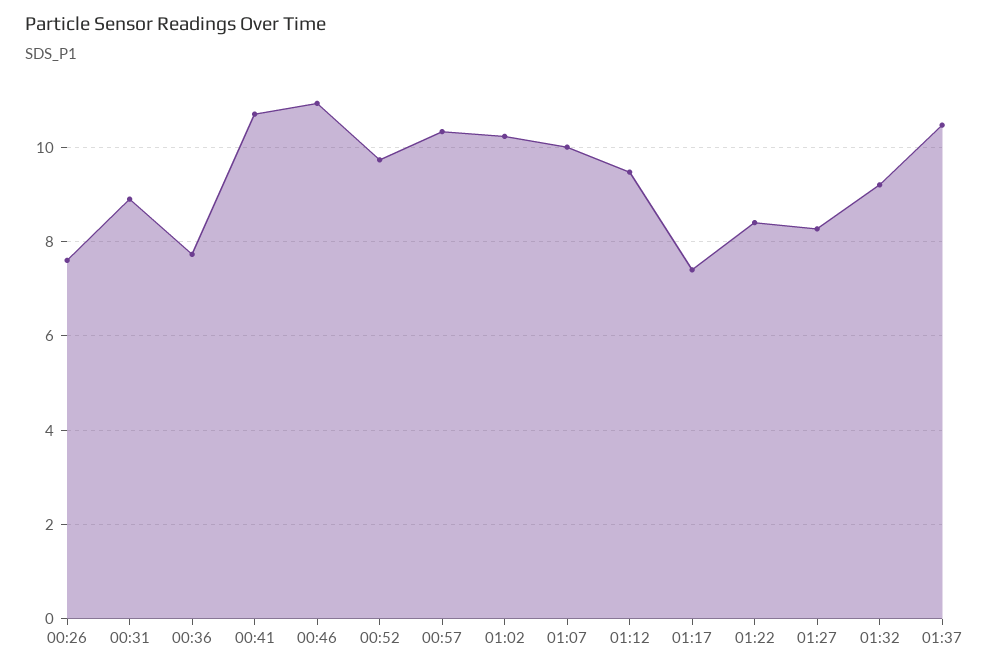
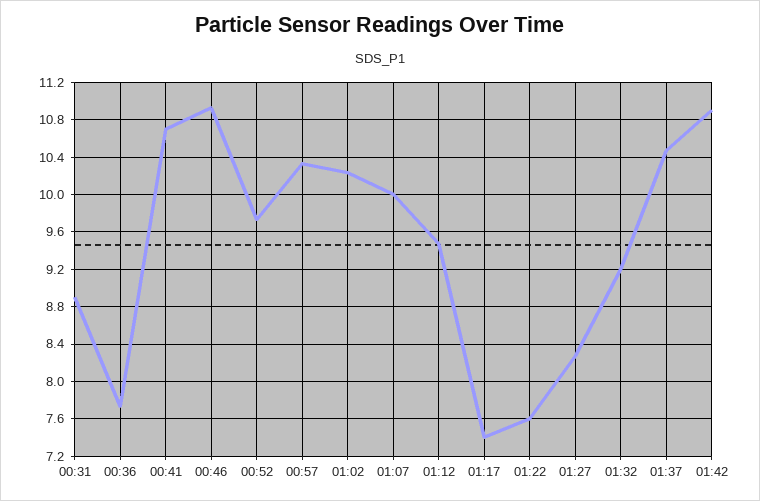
00:26: 7.6 -> none
01:22: 8.4 -> 7.6
01:42: none -> 10.9

